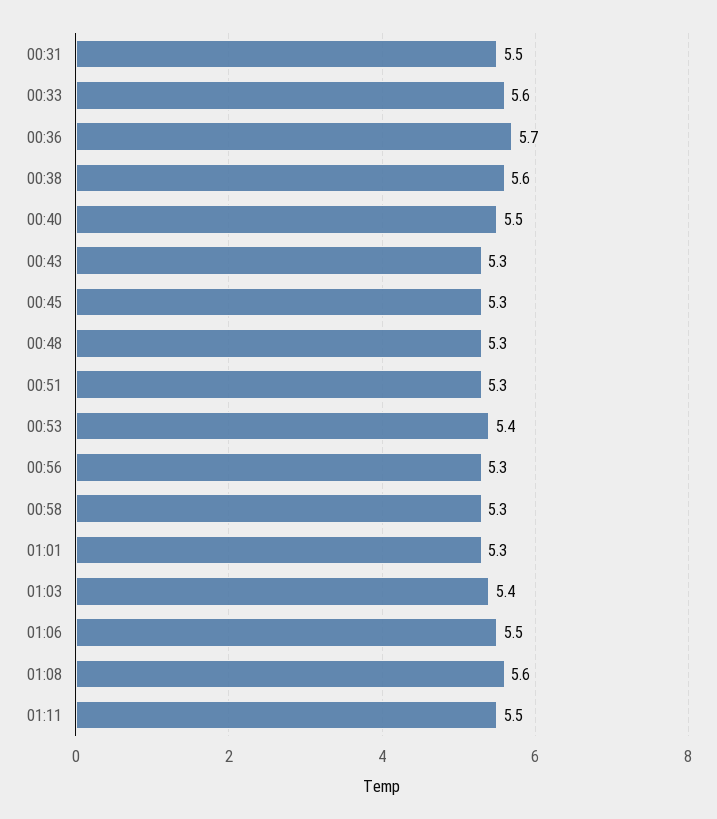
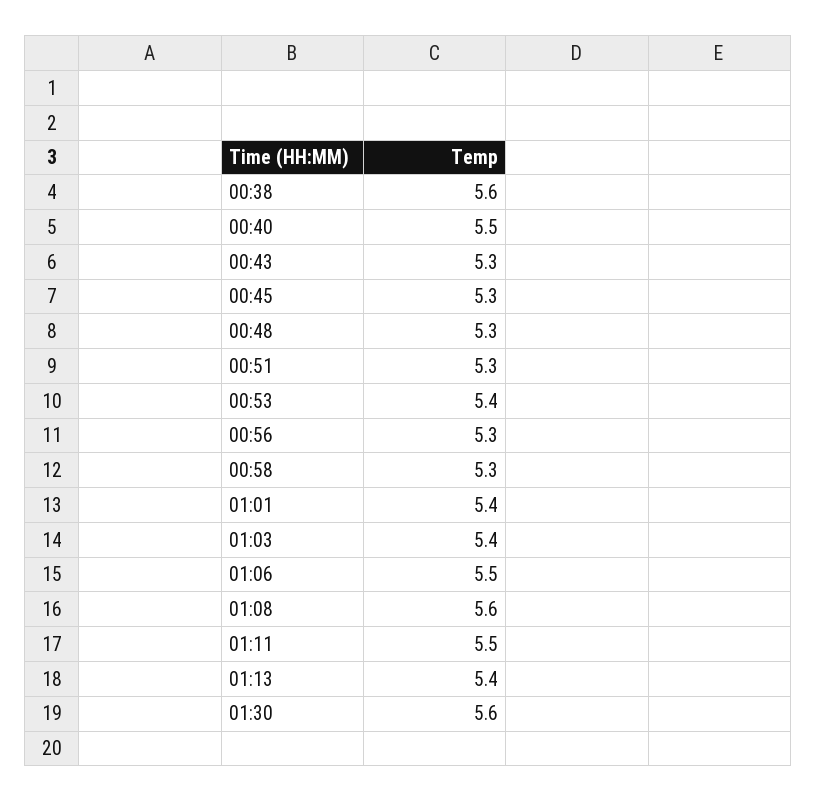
00:31: 5.5 -> none
00:33: 5.6 -> none
00:36: 5.7 -> none
01:01: 5.3 -> 5.4
01:13: none -> 5.4
01:30: none -> 5.6

